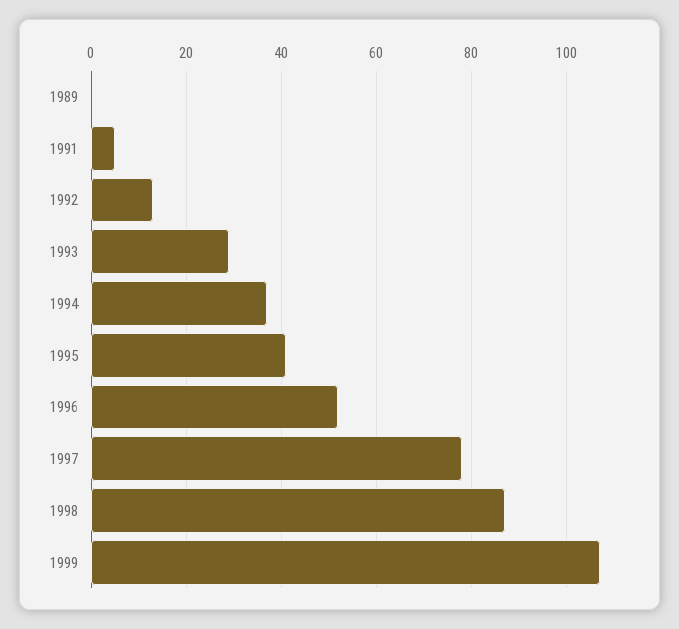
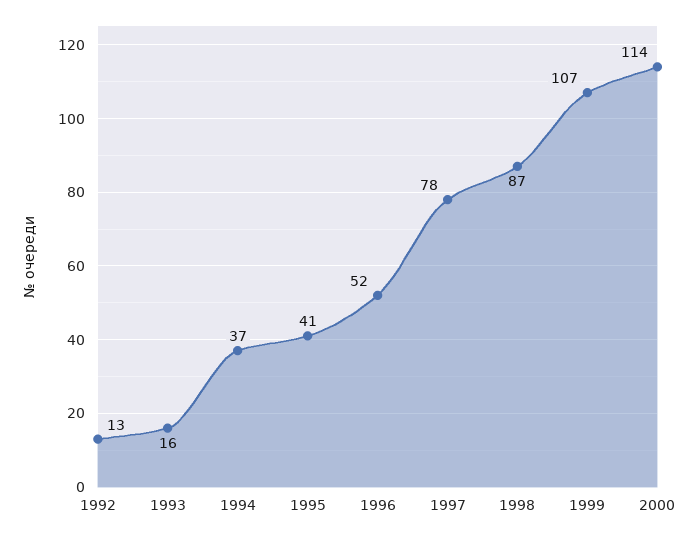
1989: 0 -> none
1991: 5 -> none
1993: 30 -> 16
2000: none -> 114

